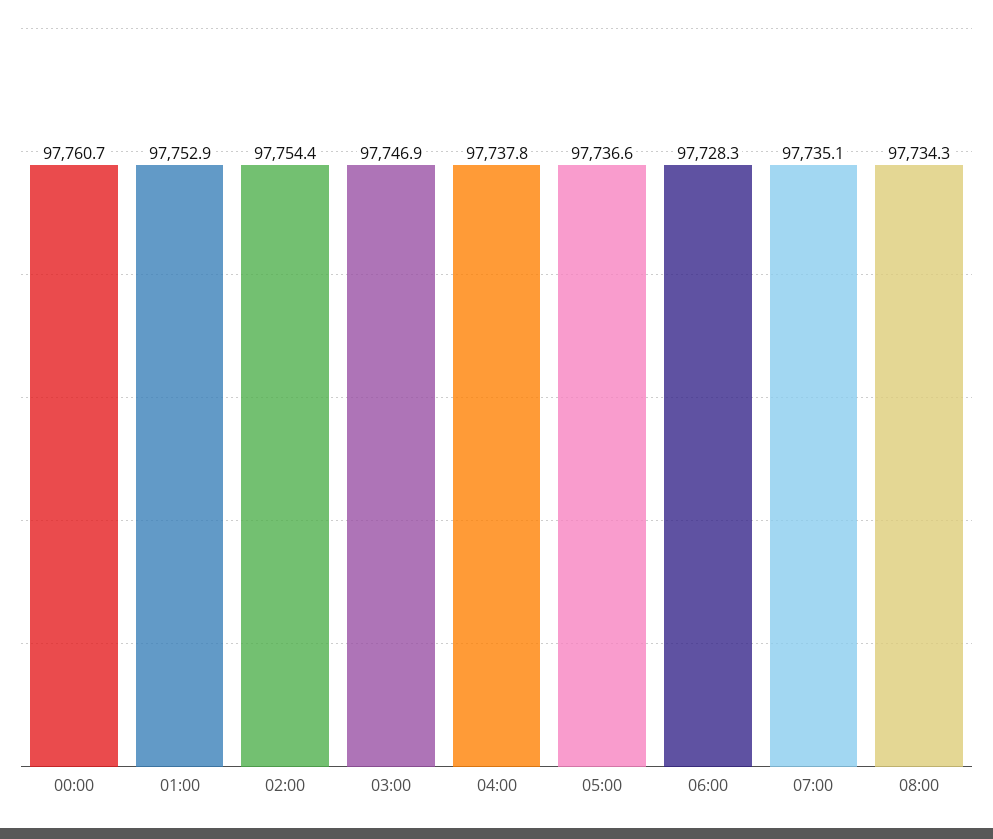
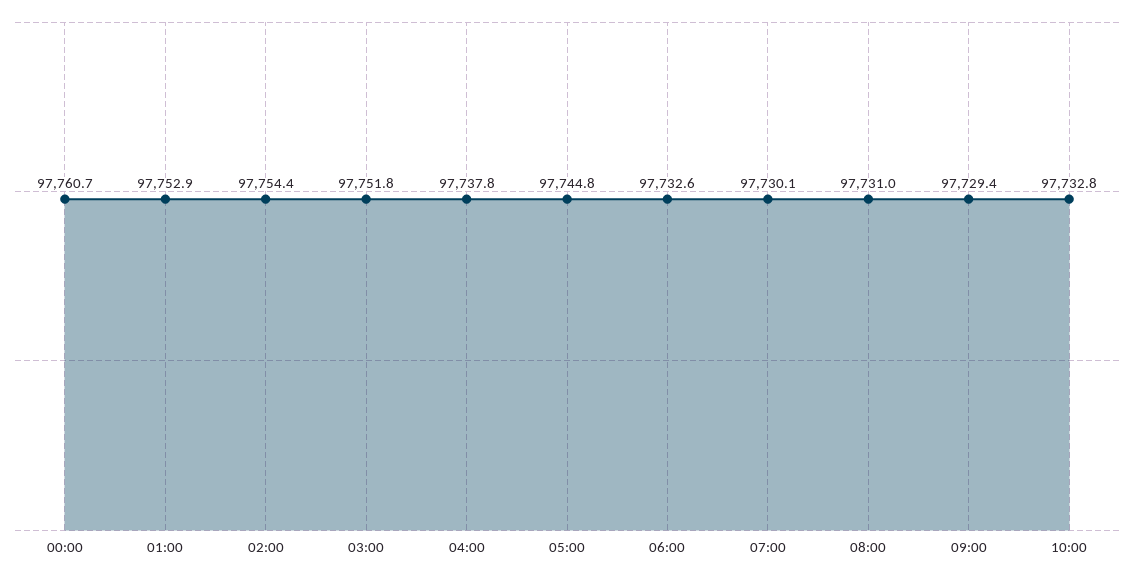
03:00: 97746.9 -> 97751.8
05:00: 97736.6 -> 97744.8
06:00: 97728.3 -> 97732.6
07:00: 97735.1 -> 97730.1
08:00: 97734.3 -> 97731
09:00: none -> 97729.4
10:00: none -> 97732.8

